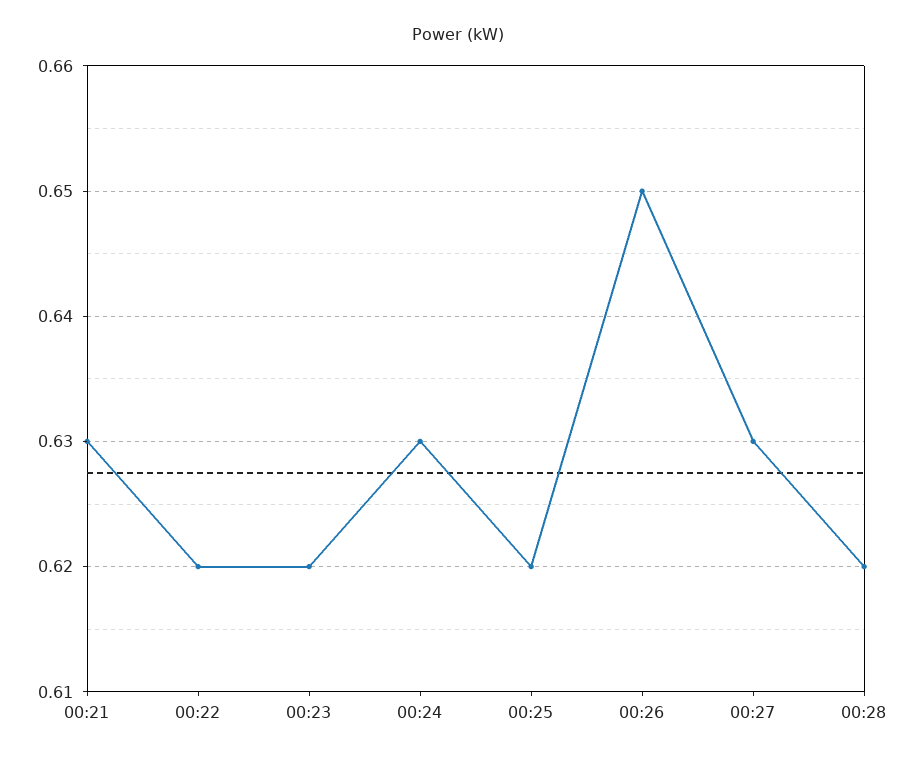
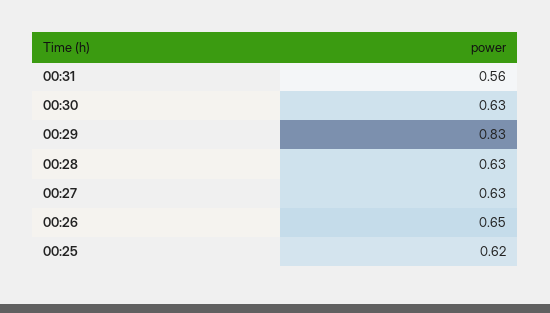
00:21: 0.63 -> none
00:22: 0.62 -> none
00:23: 0.62 -> none
00:24: 0.63 -> none
00:28: 0.62 -> 0.63
00:31: none -> 0.56
00:30: none -> 0.63
00:29: none -> 0.83

